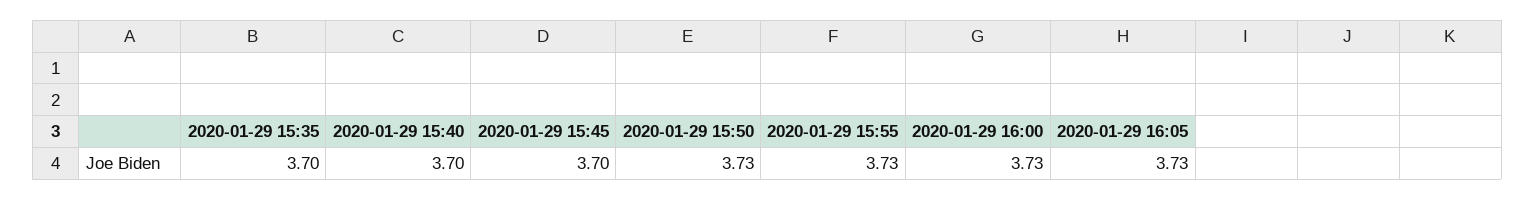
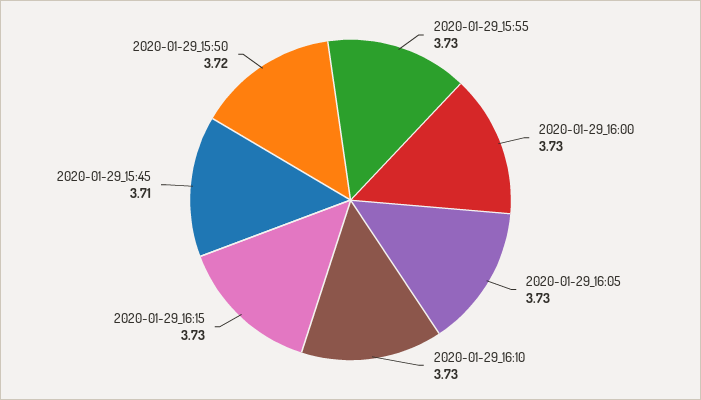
2020-01-29 15:35: 3.7 -> none
2020-01-29 15:40: 3.7 -> none
2020-01-29 15:45: 3.7 -> 3.71
2020-01-29 15:50: 3.73 -> 3.72
2020-01-29_16:10: none -> 3.73
2020-01-29_16:15: none -> 3.73

